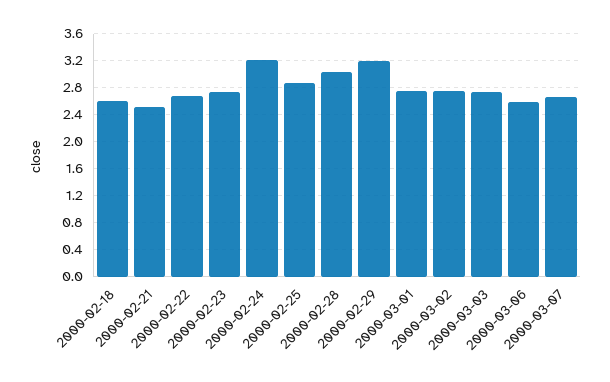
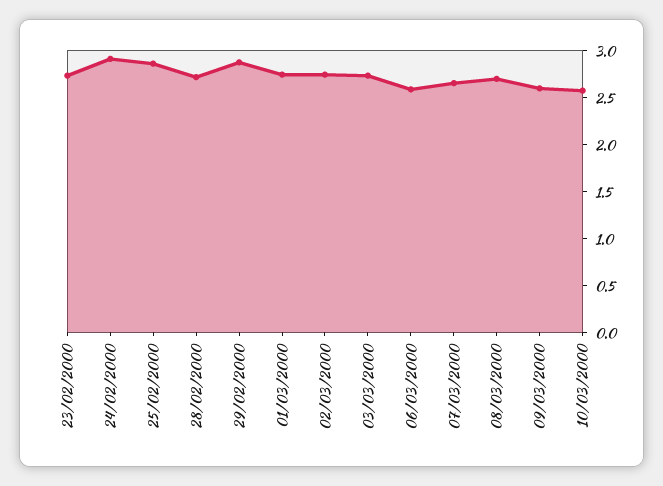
2000-02-18: 2.6 -> none
2000-02-21: 2.5 -> none
2000-02-22: 2.7 -> none
2000-02-24: 3.2 -> 2.9
2000-02-28: 3 -> 2.7
2000-02-29: 3.2 -> 2.9
08/03/2000: none -> 2.7
09/03/2000: none -> 2.6
10/03/2000: none -> 2.6

